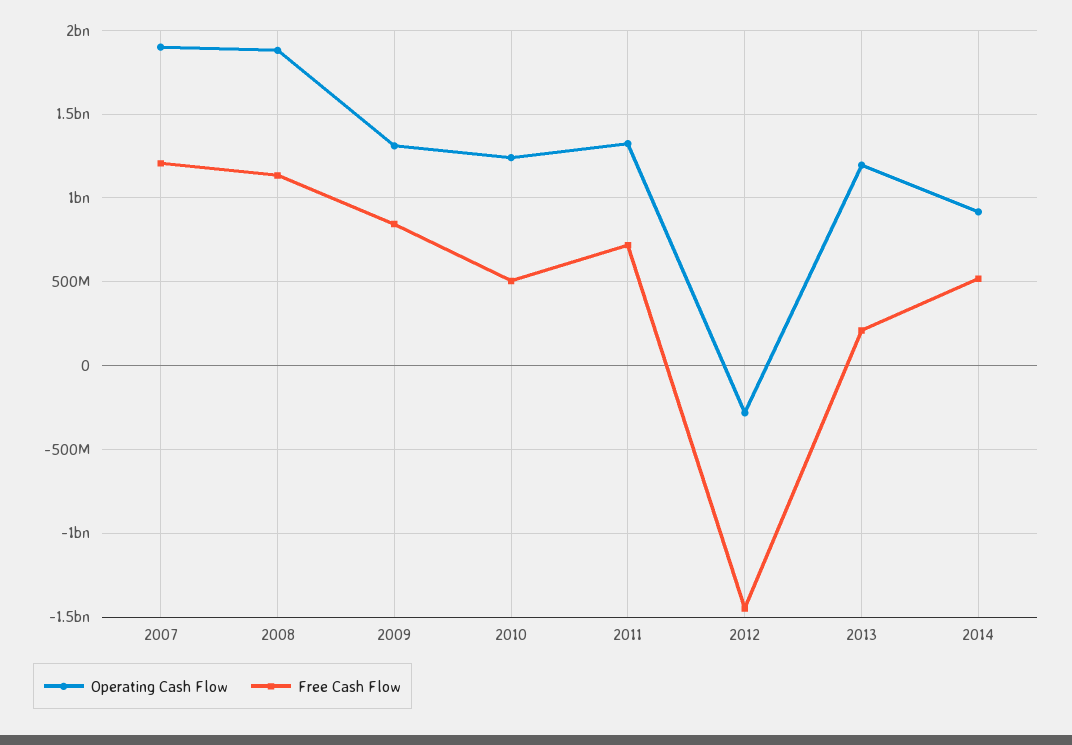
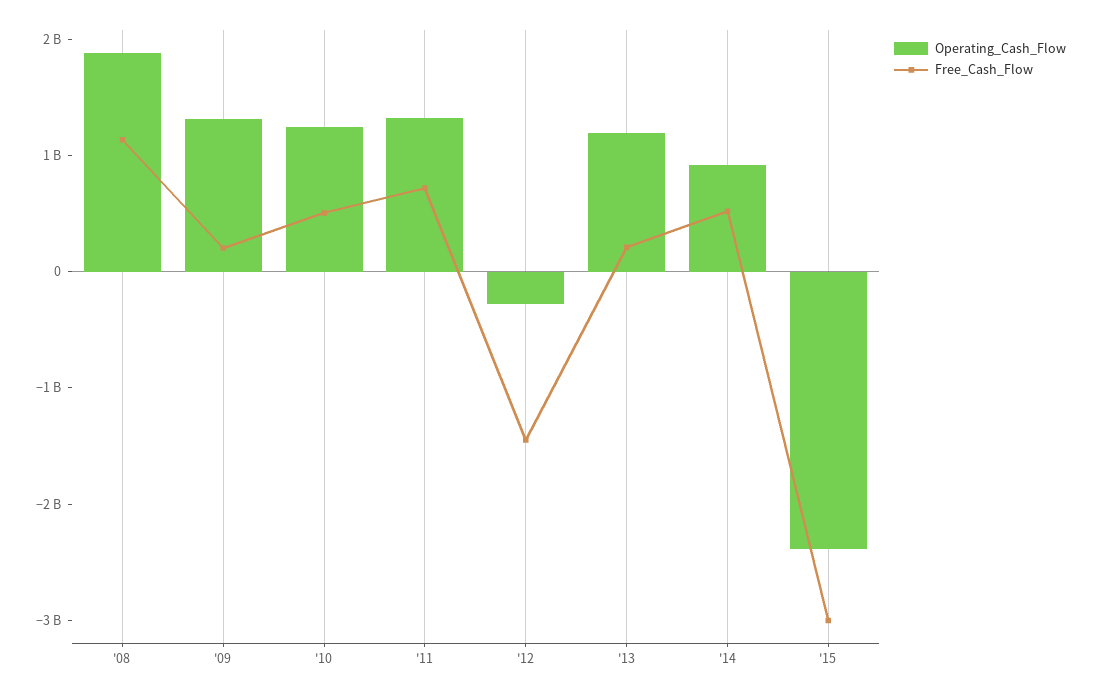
Operating Cash Flow, 2007: 1900000000 -> none
Free Cash Flow, 2007: 1200000000 -> none
Free Cash Flow, 2009: 850000000 -> 200000000
Operating Cash Flow, '15: none -> -2400000000
Free Cash Flow, '15: none -> -3000000000

